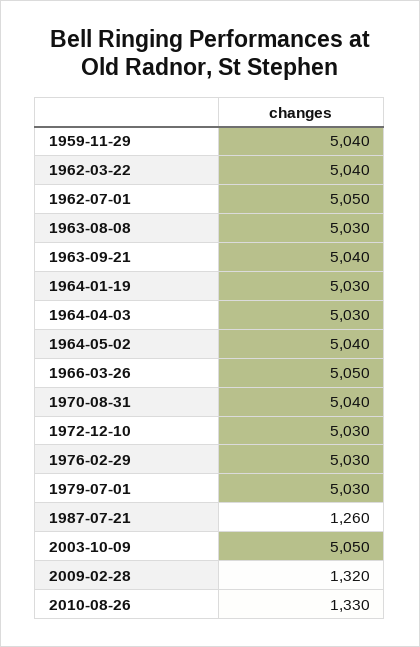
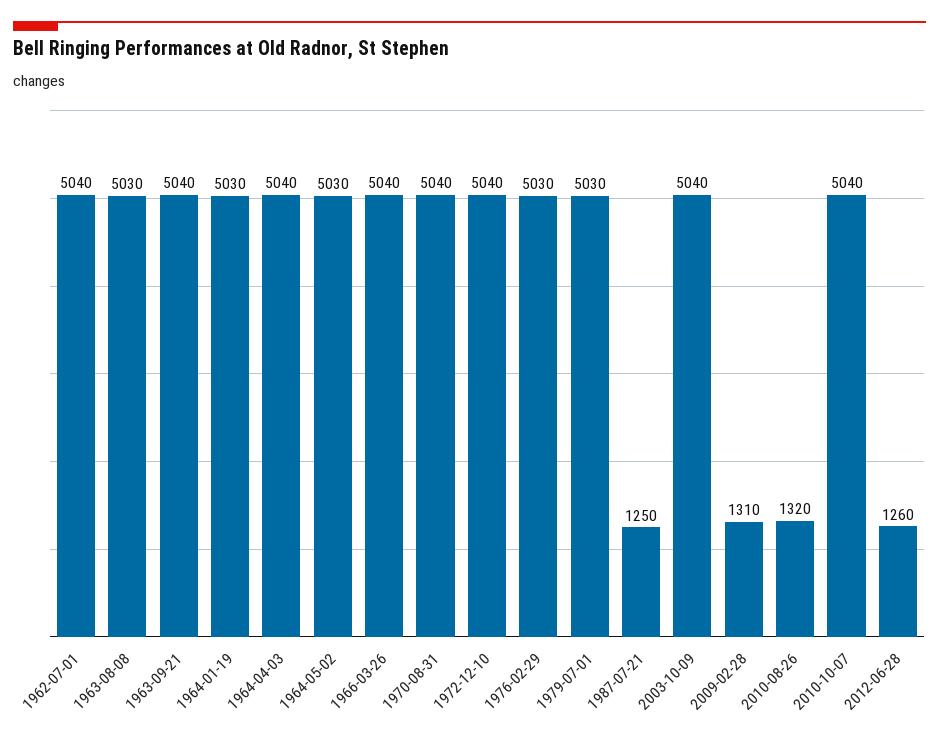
1959-11-29: 5040 -> none
1962-03-22: 5040 -> none
1962-07-01: 5050 -> 5040
1964-04-03: 5030 -> 5040
1964-05-02: 5040 -> 5030
1966-03-26: 5050 -> 5040
1972-12-10: 5030 -> 5040
1987-07-21: 1260 -> 1250
2003-10-09: 5050 -> 5040
2009-02-28: 1320 -> 1310
2010-08-26: 1330 -> 1320
2010-10-07: none -> 5040
2012-06-28: none -> 1260

